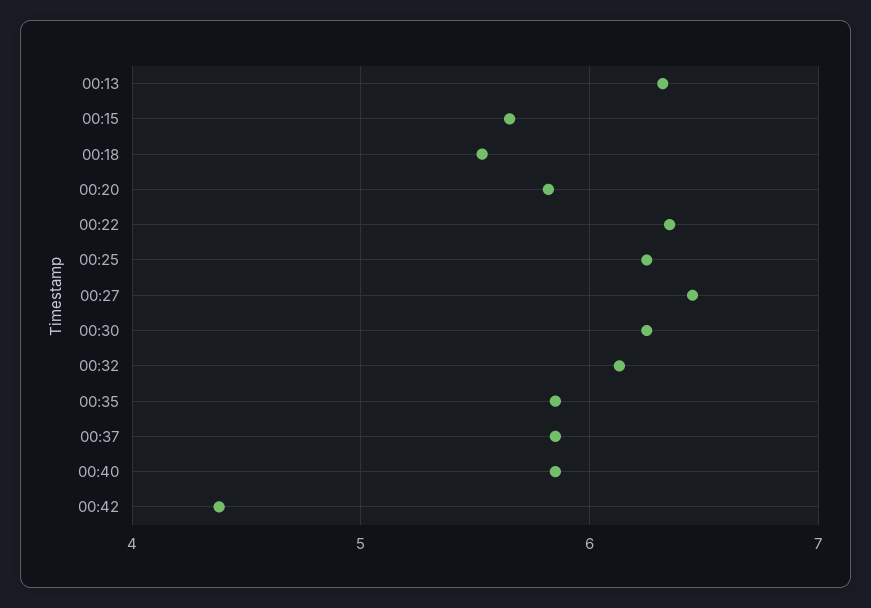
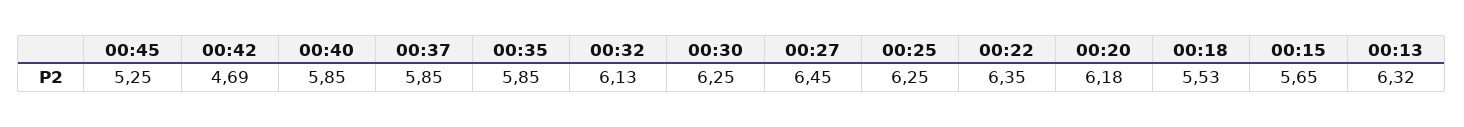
00:20: 5.8 -> 6.18
00:42: 4.4 -> 4.69
00:45: none -> 5.25

